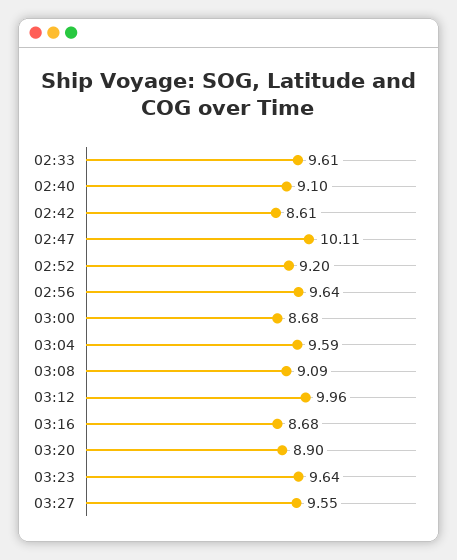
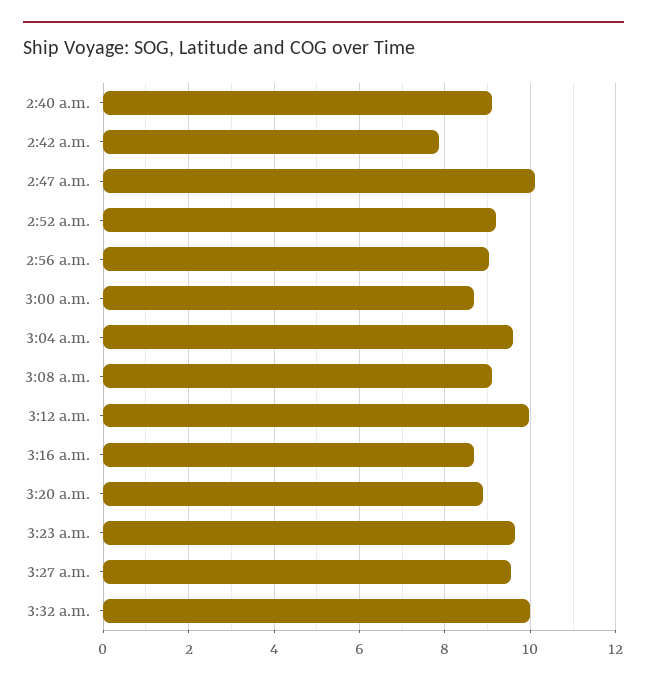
02:33: 9.61 -> none
02:42: 8.61 -> 7.8
02:56: 9.64 -> 9
3:32 a.m.: none -> 10

